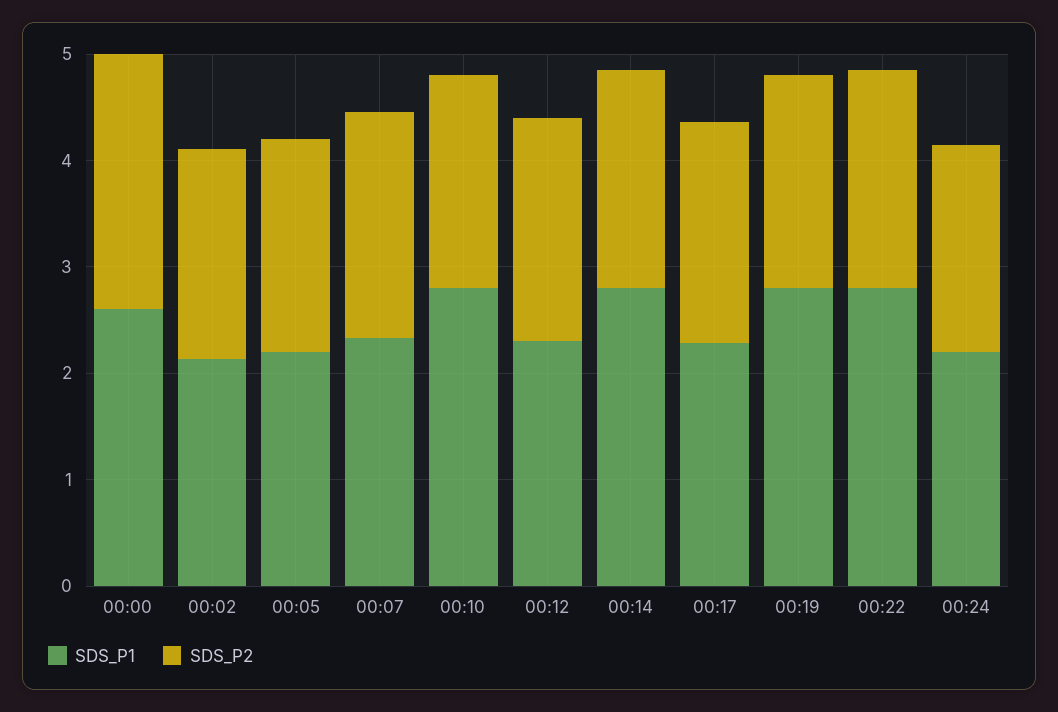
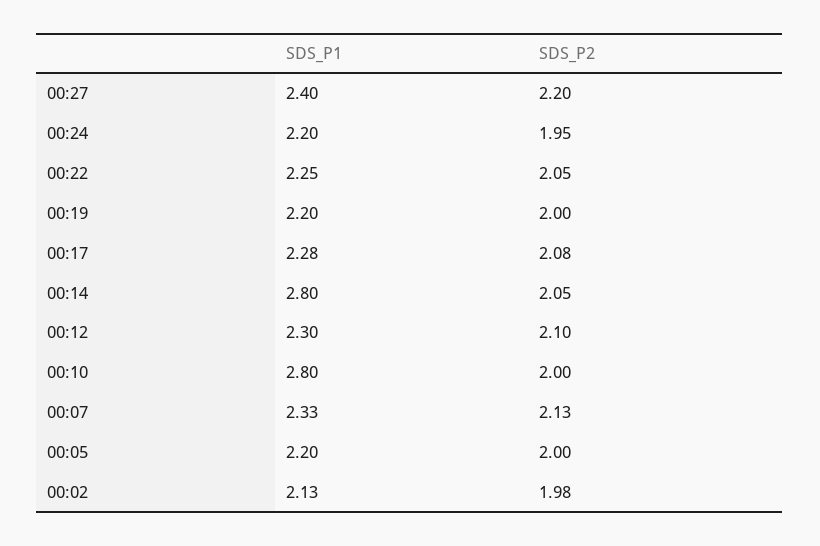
SDS_P1, 00:00: 2.6 -> none
SDS_P2, 00:00: 2.4 -> none
SDS_P1, 00:19: 2.8 -> 2.2
SDS_P1, 00:22: 2.8 -> 2.25
SDS_P1, 00:27: none -> 2.4
SDS_P2, 00:27: none -> 2.2

